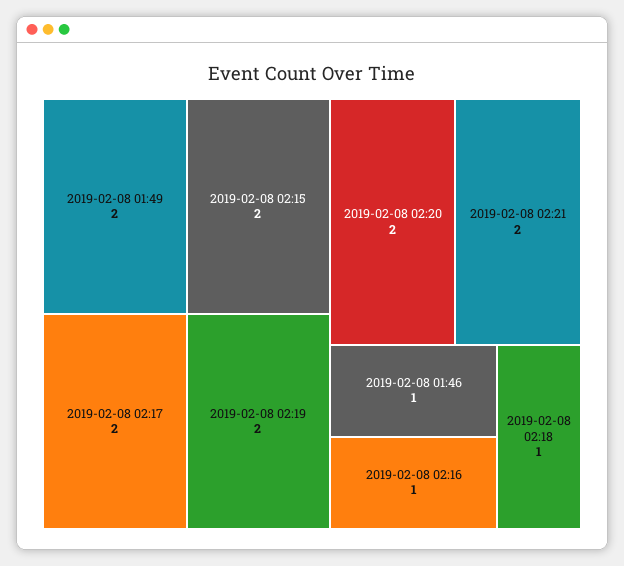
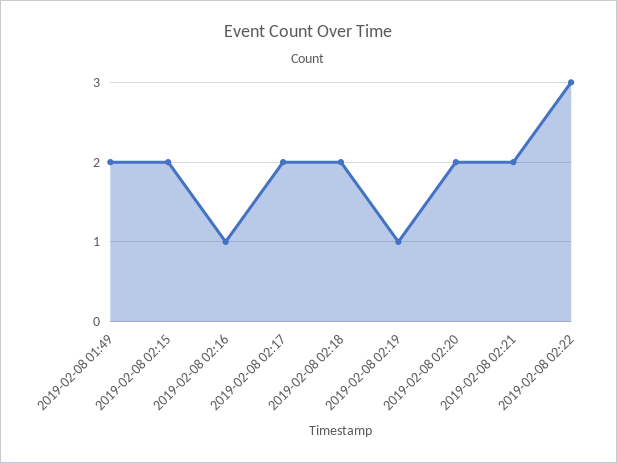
2019-02-08 02:19: 2 -> 1
2019-02-08 01:46: 1 -> none
2019-02-08 02:18: 1 -> 2
2019-02-08 02:22: none -> 3

